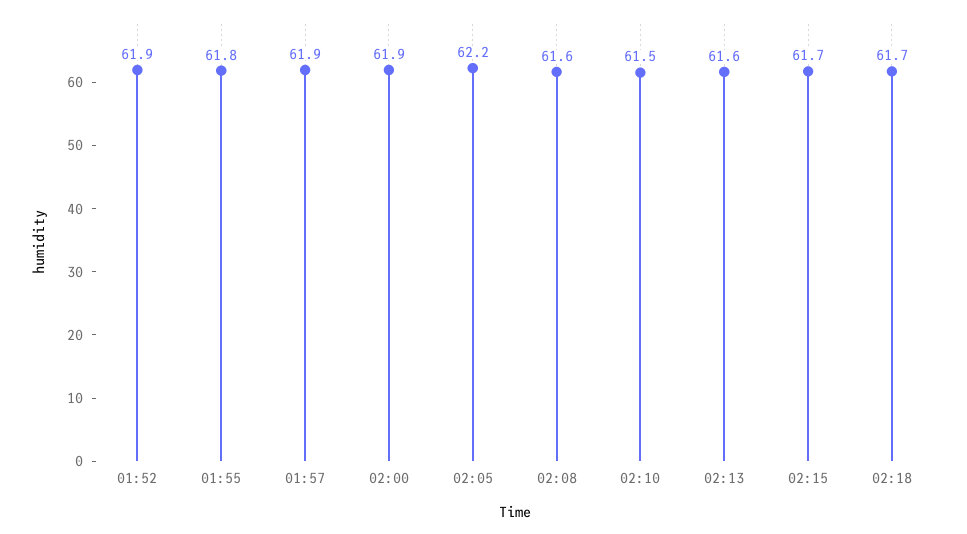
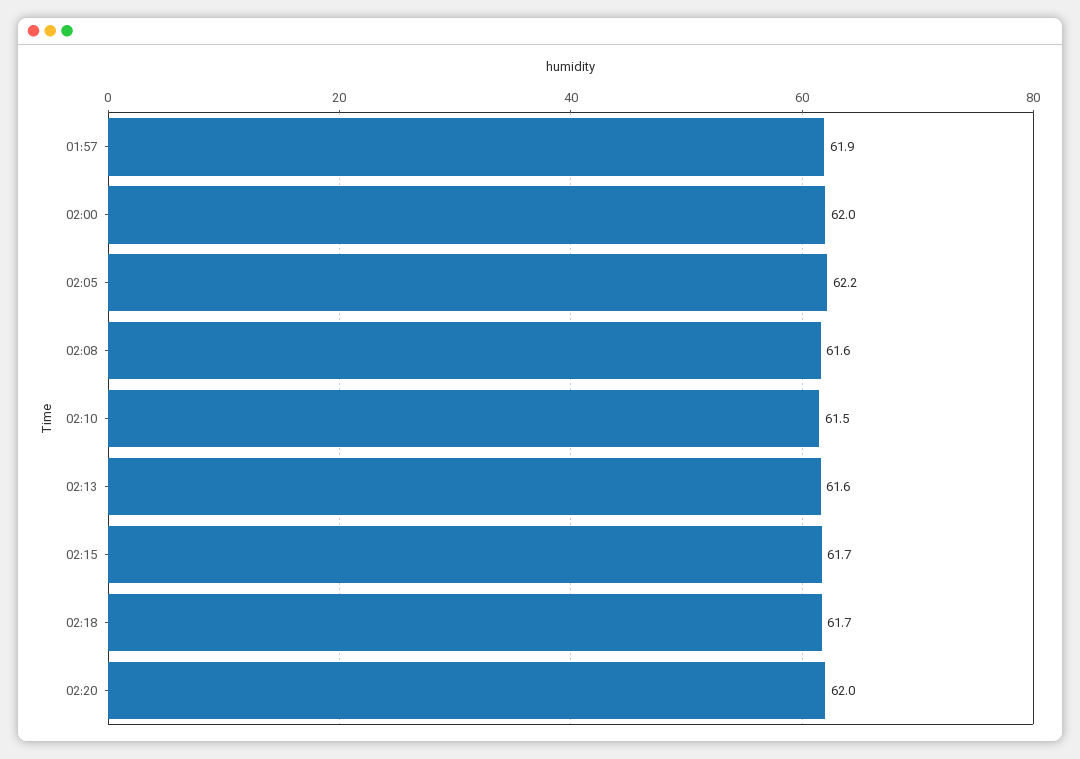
01:52: 61.9 -> none
01:55: 61.8 -> none
02:00: 61.9 -> 62
02:20: none -> 62

